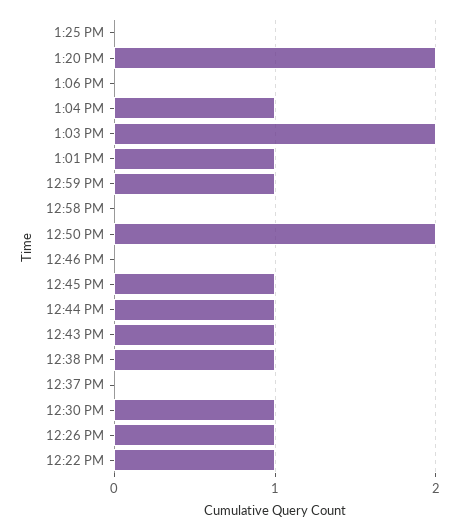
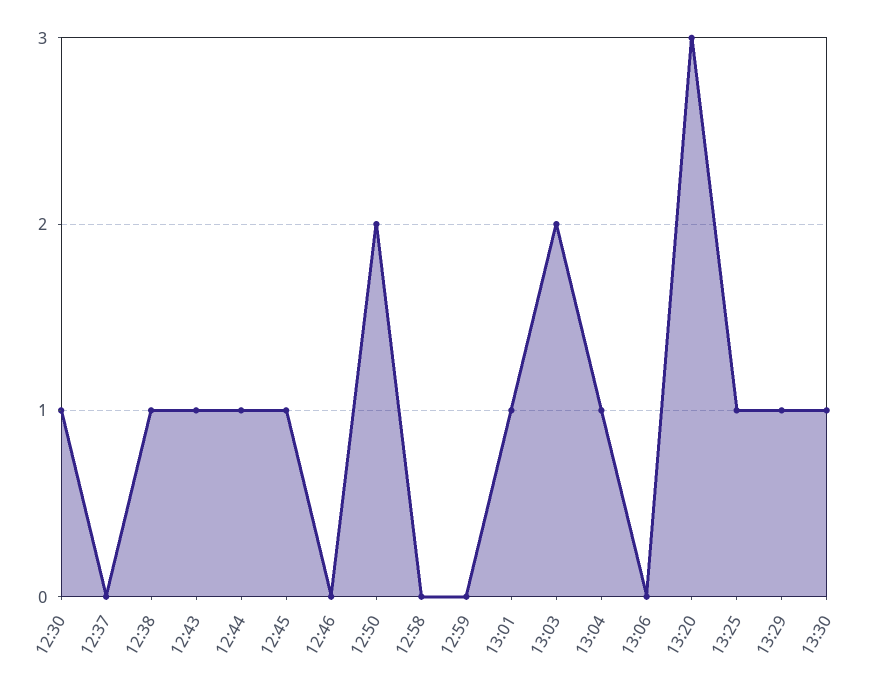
1:25 PM: 0 -> 1
1:20 PM: 2 -> 3
12:59 PM: 1 -> 0
12:26 PM: 1 -> none
12:22 PM: 1 -> none
13:29: none -> 1
13:30: none -> 1

